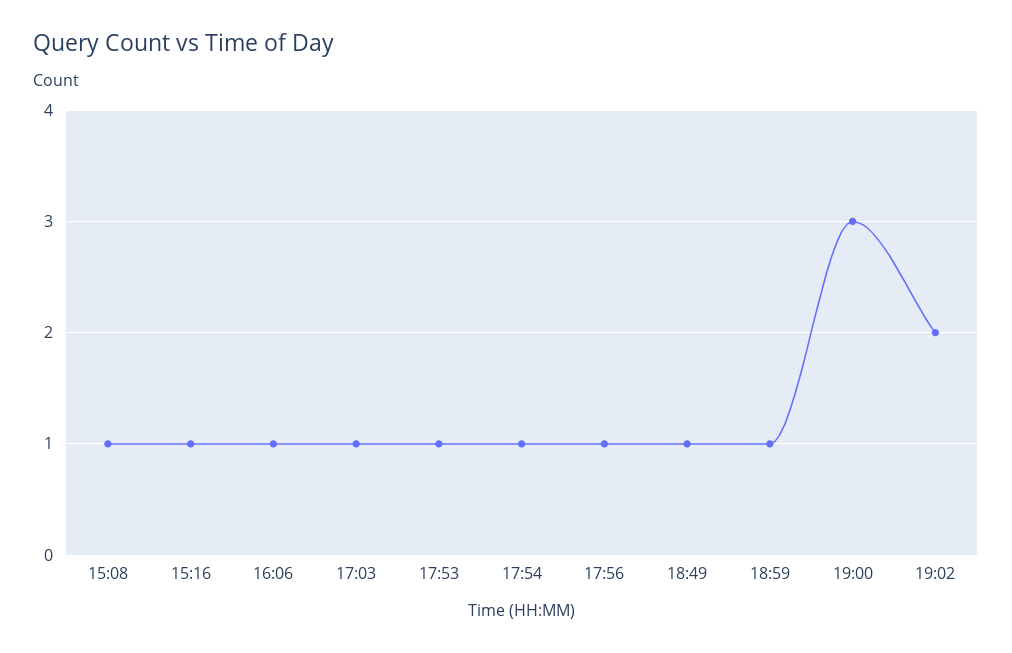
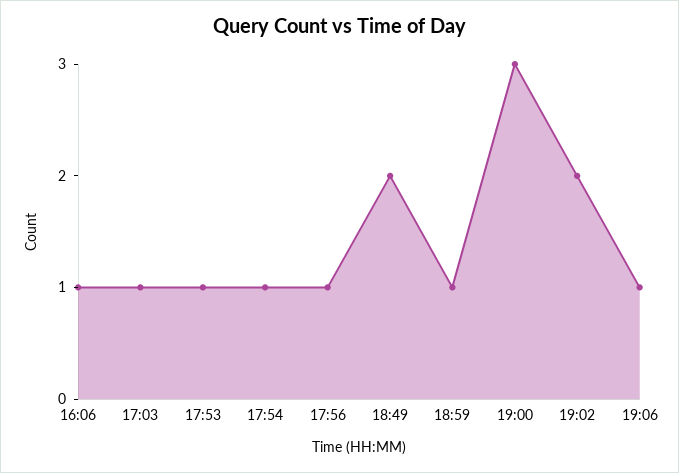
15:08: 1 -> none
15:16: 1 -> none
18:49: 1 -> 2
19:06: none -> 1

